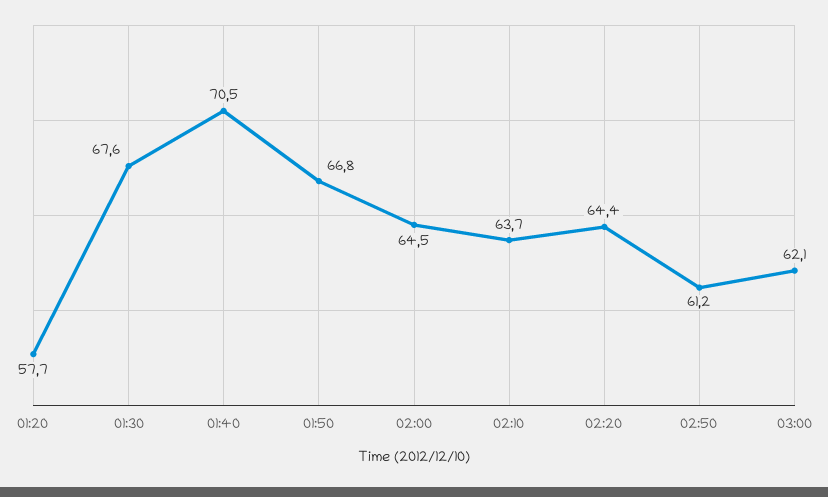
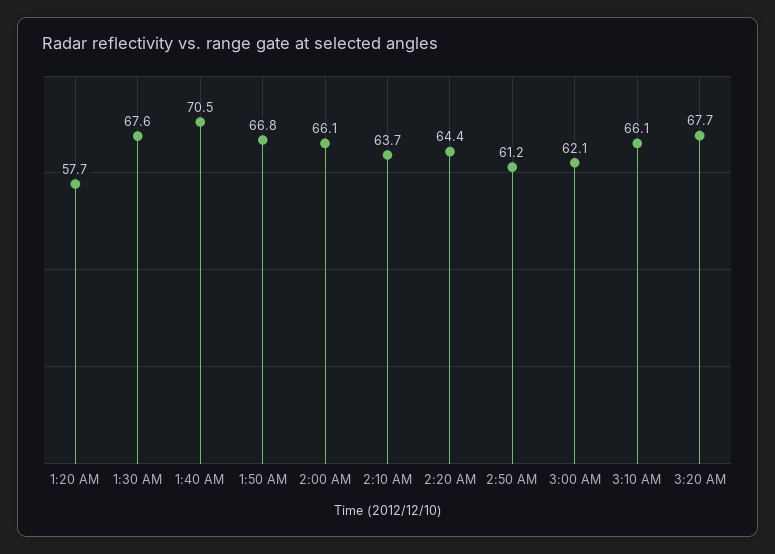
02:00: 64.5 -> 66.1
3:10 AM: none -> 66.1
3:20 AM: none -> 67.7

